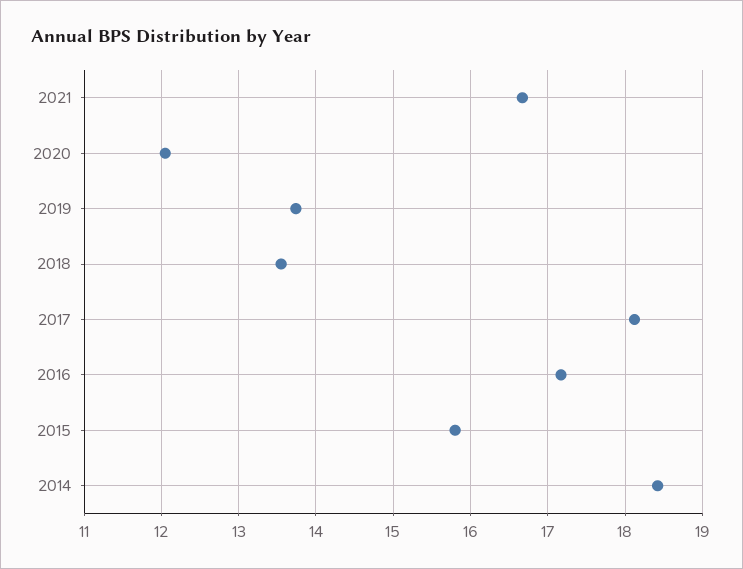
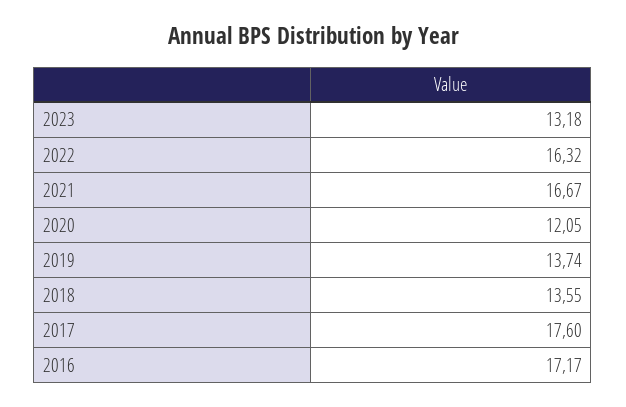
2017: 18.1 -> 17.6
2015: 15.8 -> none
2014: 18.4 -> none
2023: none -> 13.18
2022: none -> 16.32

